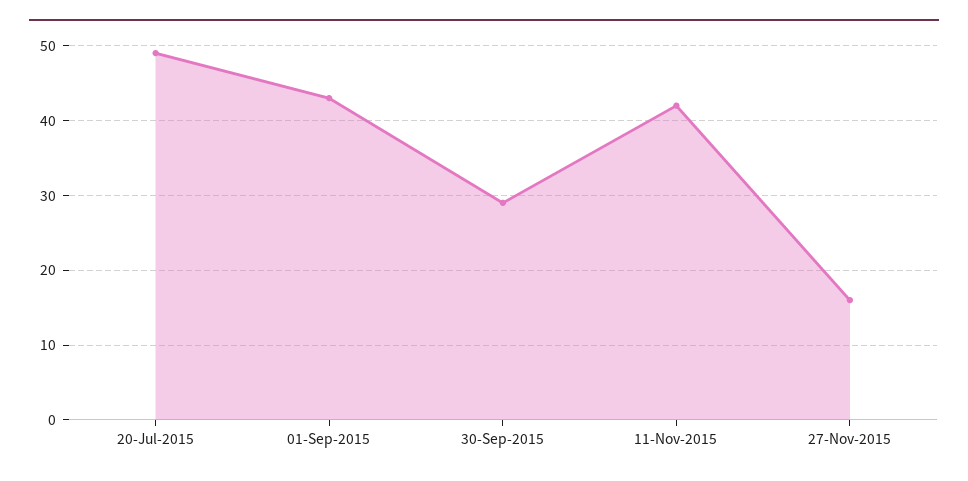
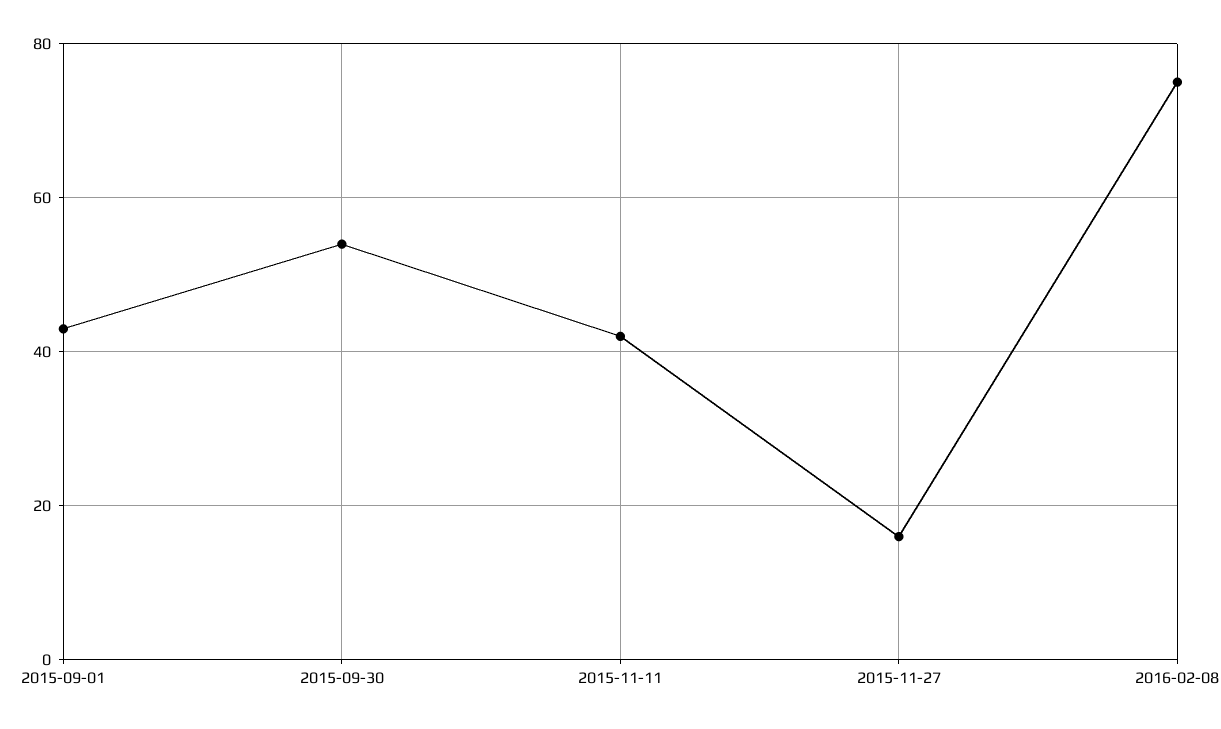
20-Jul-2015: 49 -> none
30-Sep-2015: 29 -> 55
2016-02-08: none -> 75

